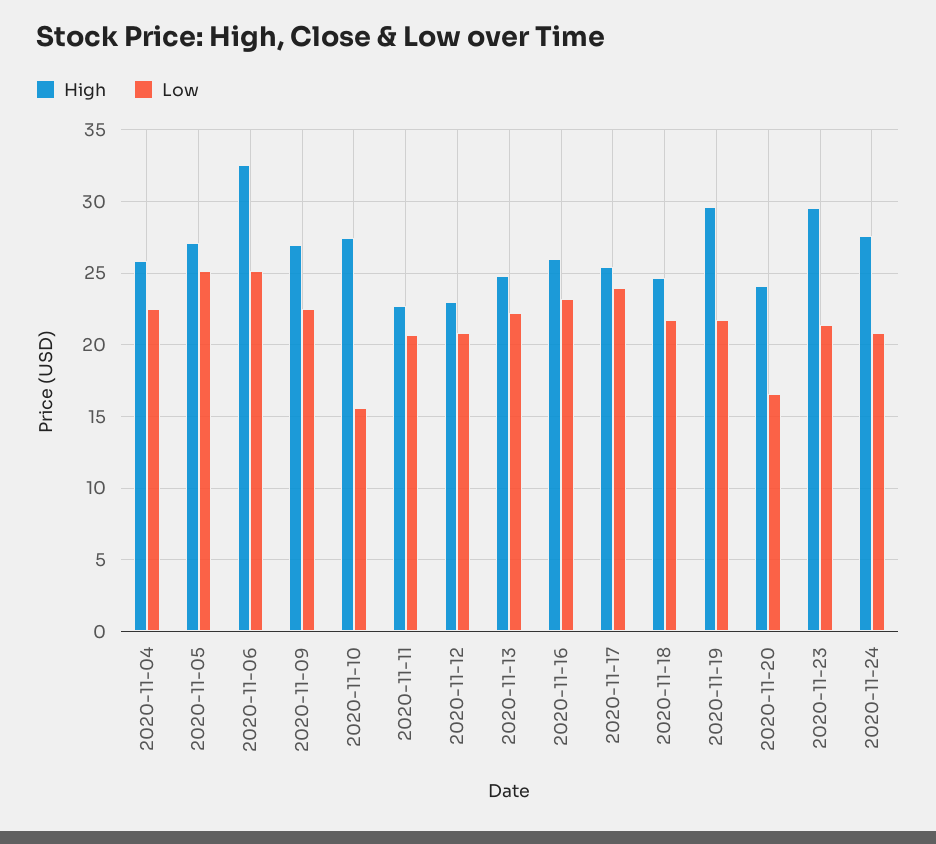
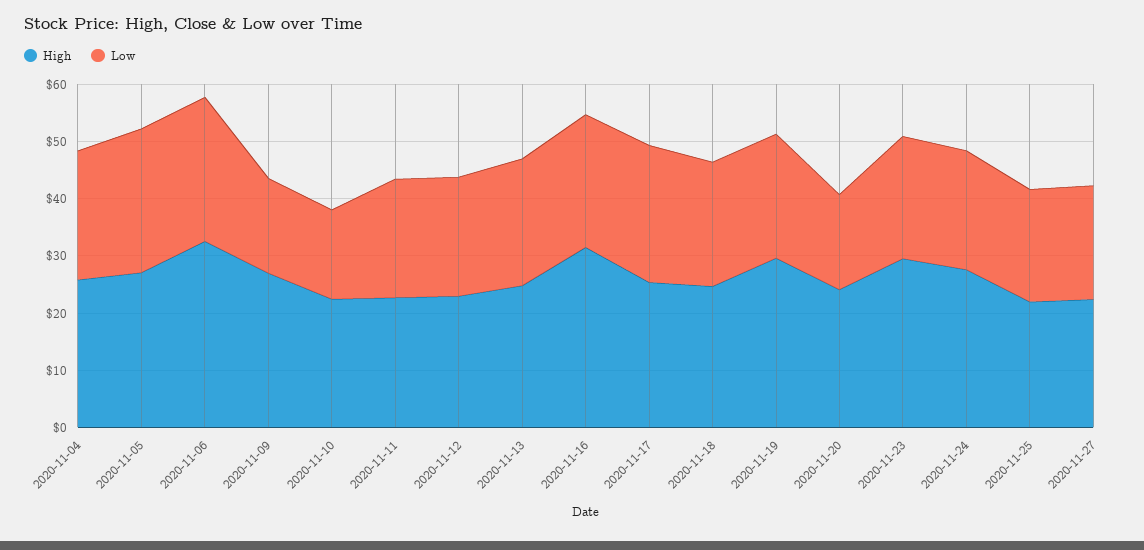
Low, 2020-11-09: 22.5 -> 16
High, 2020-11-10: 27.5 -> 22
High, 2020-11-16: 26 -> 32
High, 2020-11-25: none -> 22
Low, 2020-11-25: none -> 20
High, 2020-11-27: none -> 22
Low, 2020-11-27: none -> 20

